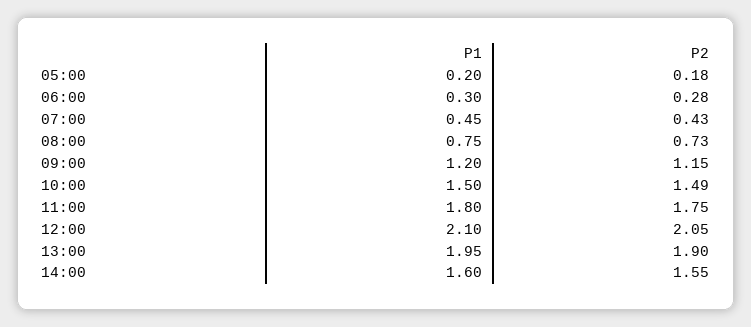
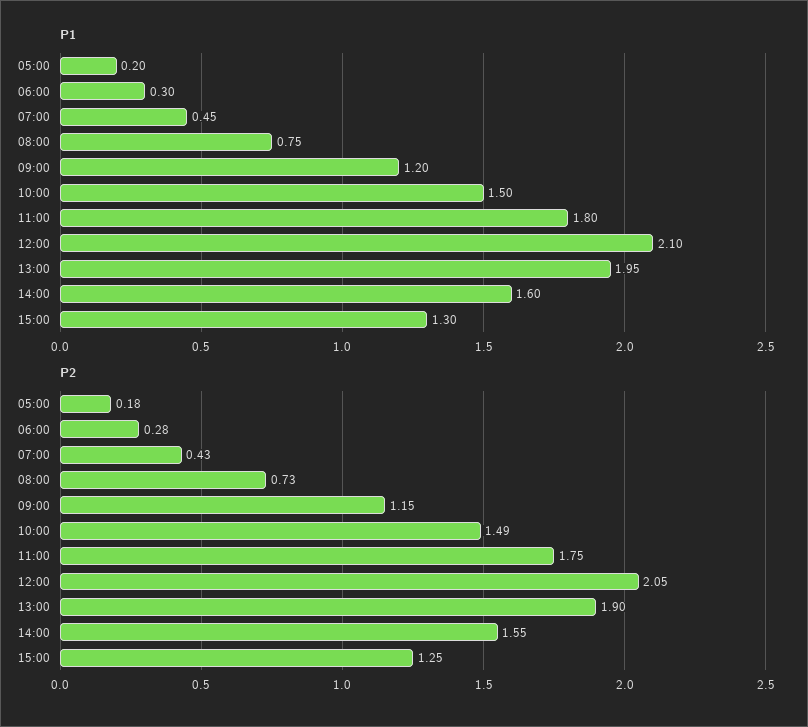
P1, 15:00: none -> 1.3
P2, 15:00: none -> 1.25

